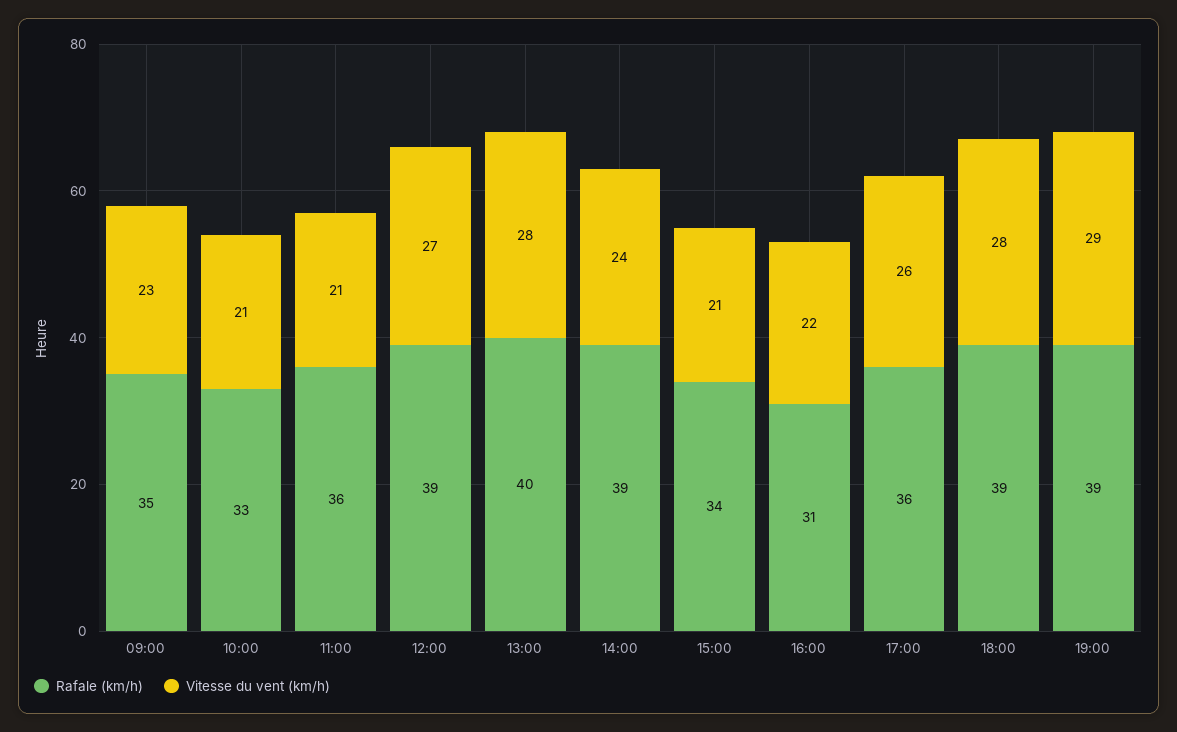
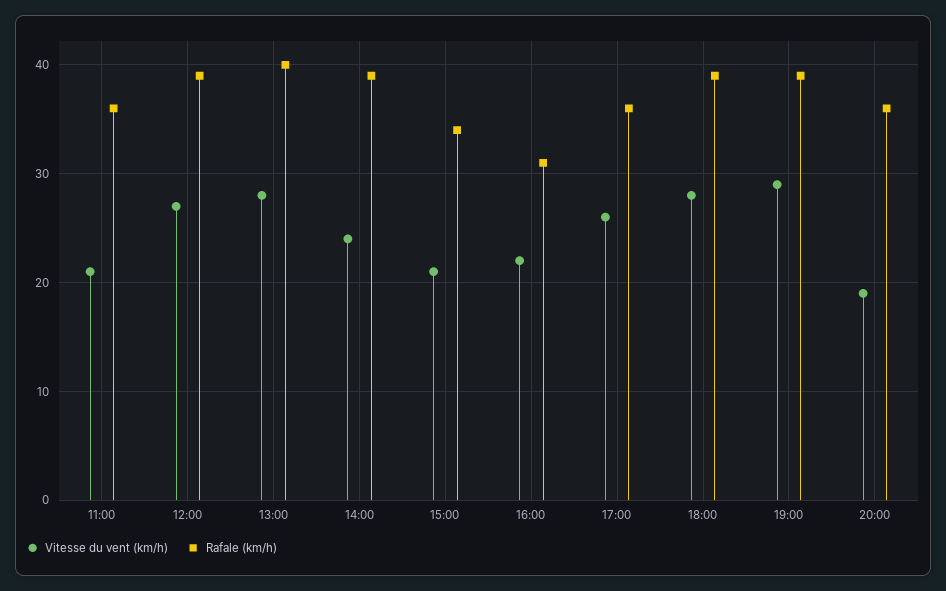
Rafale (km/h), 09:00: 35 -> none
Vitesse du vent (km/h), 09:00: 23 -> none
Rafale (km/h), 10:00: 33 -> none
Vitesse du vent (km/h), 10:00: 21 -> none
Vitesse du vent (km/h), 20:00: none -> 19
Rafale (km/h), 20:00: none -> 36

